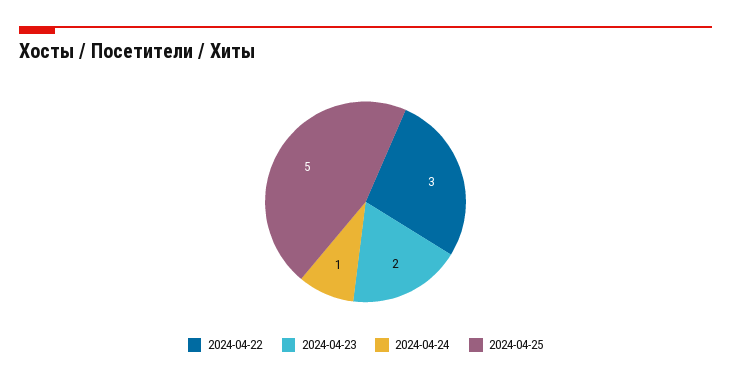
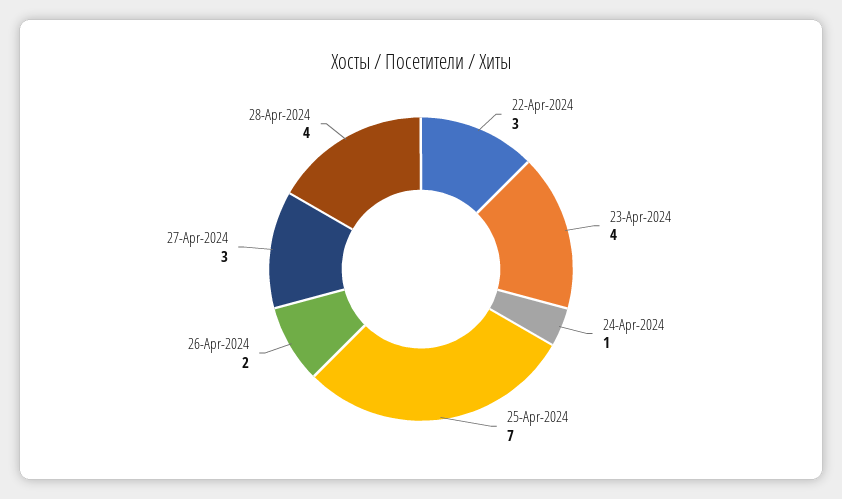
2024-04-23: 2 -> 4
2024-04-25: 5 -> 7
26-Apr-2024: none -> 2
27-Apr-2024: none -> 3
28-Apr-2024: none -> 4

